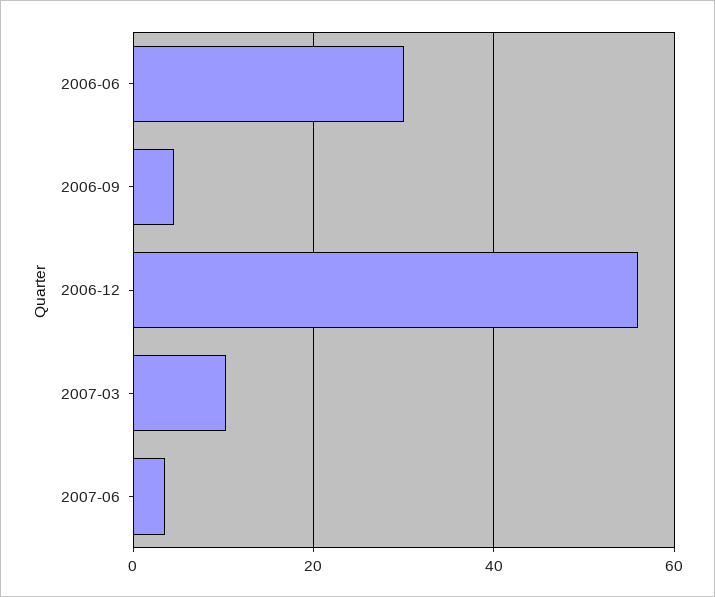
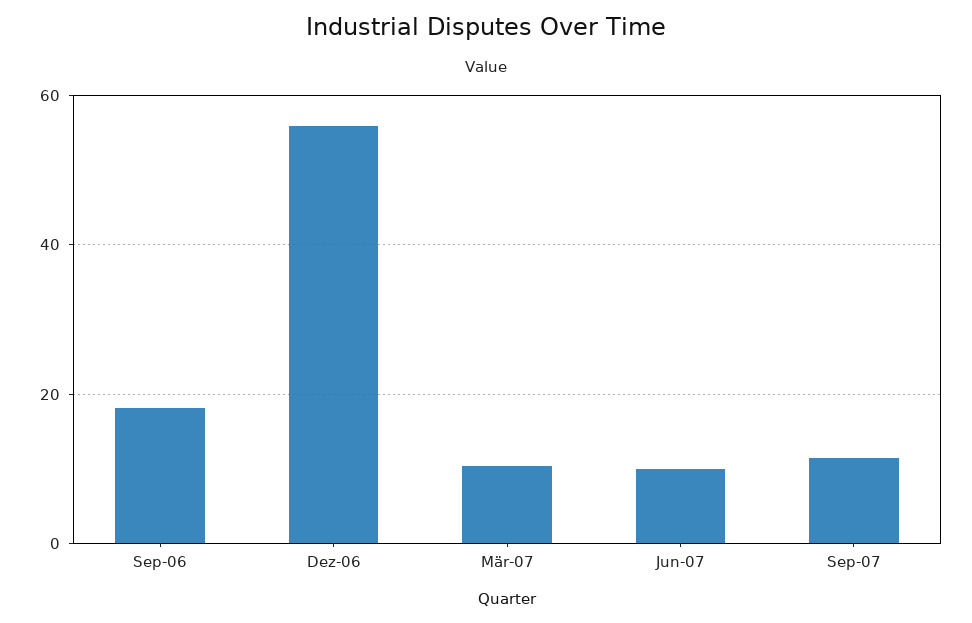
2006-06: 30 -> none
2006-09: 4 -> 18
2007-06: 4 -> 10
Sep-07: none -> 12

